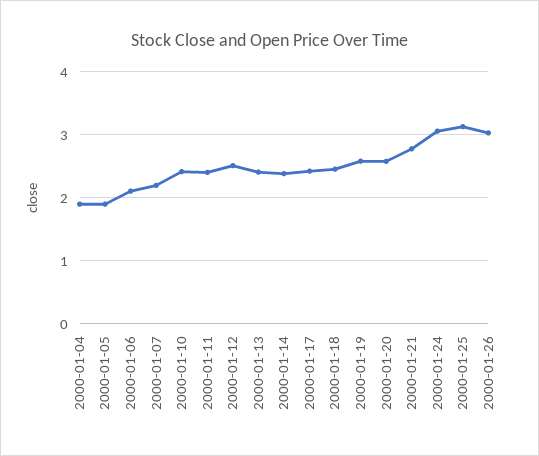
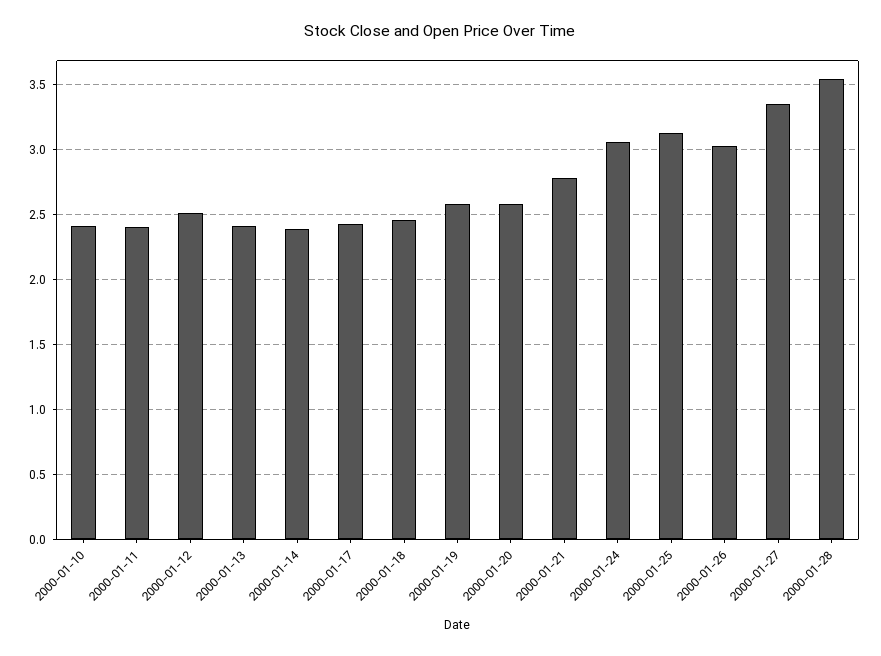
2000-01-04: 1.9 -> none
2000-01-05: 1.9 -> none
2000-01-06: 2.1 -> none
2000-01-07: 2.2 -> none
2000-01-27: none -> 3.35
2000-01-28: none -> 3.55

